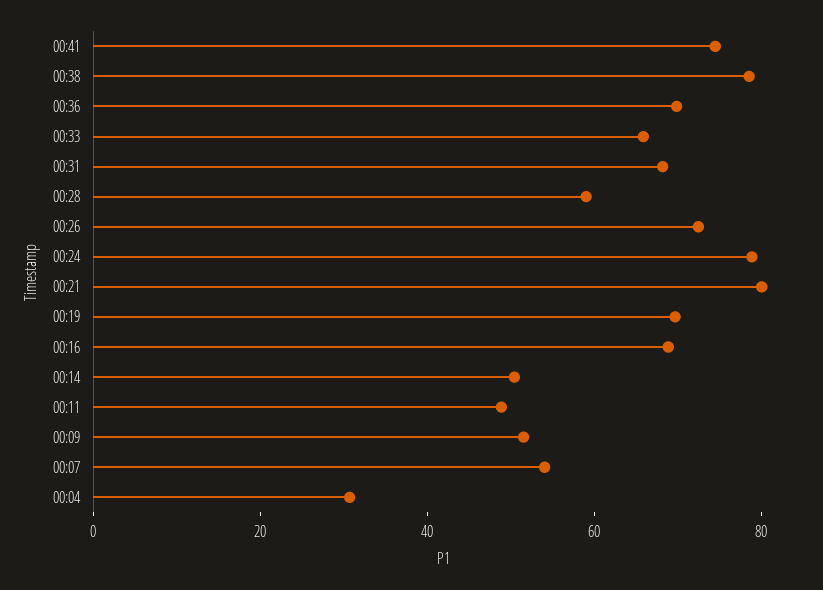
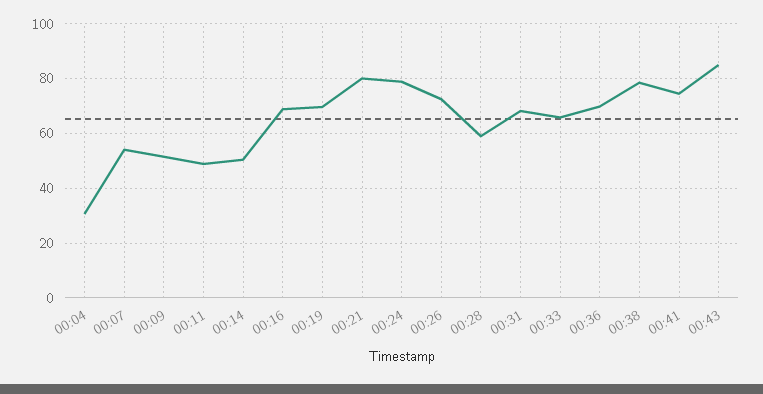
00:43: none -> 85

